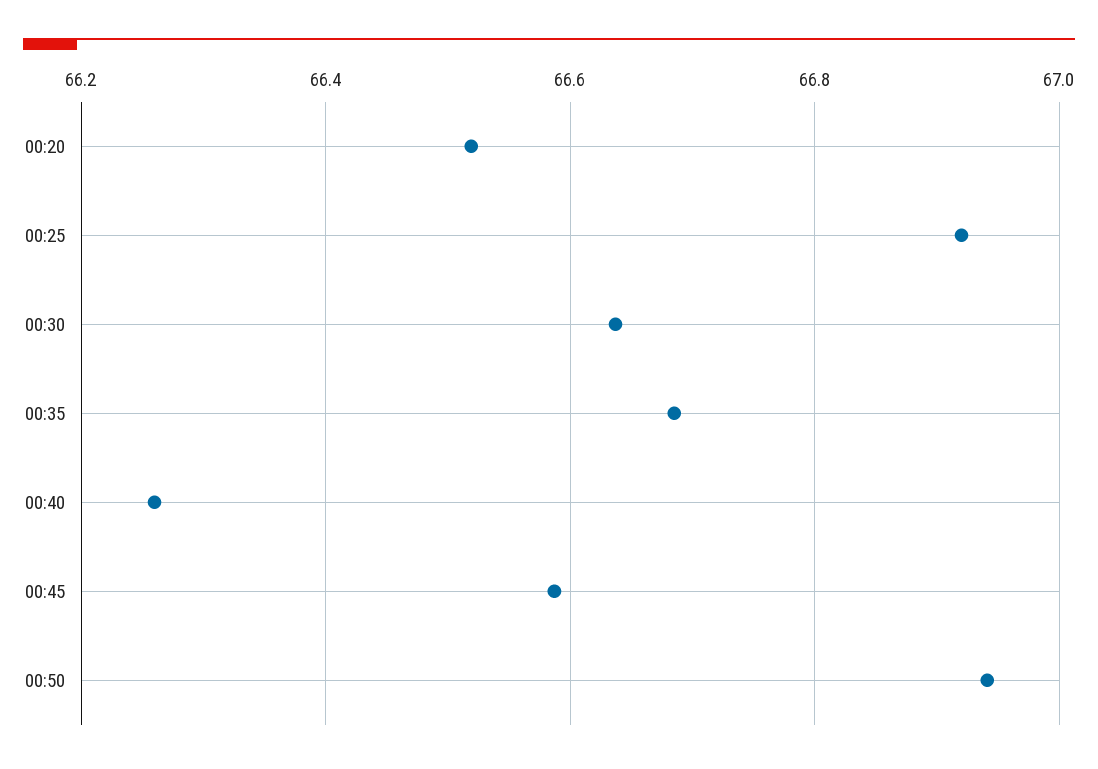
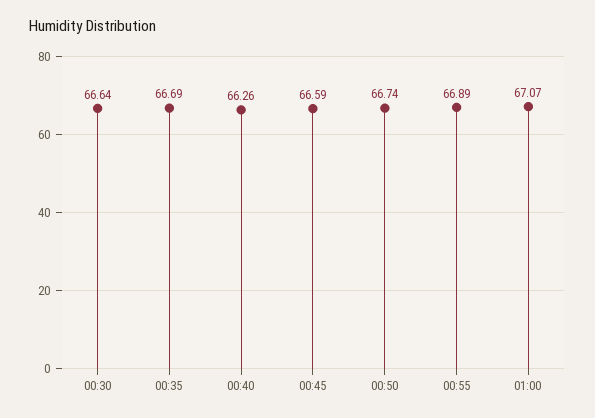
00:20: 66.52 -> none
00:25: 66.92 -> none
00:50: 66.94 -> 66.74
00:55: none -> 66.89
01:00: none -> 67.07

